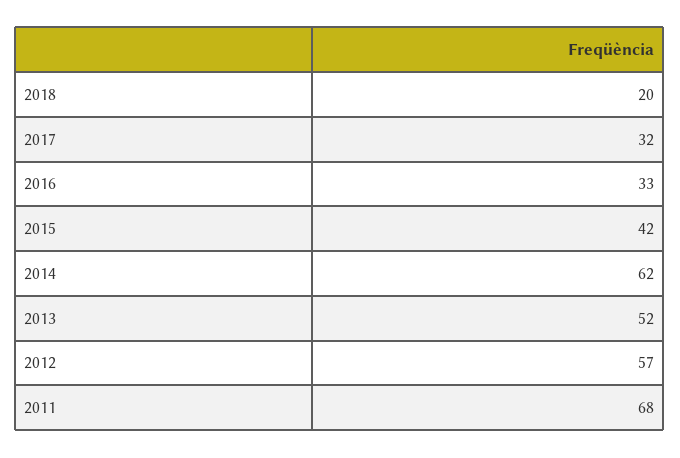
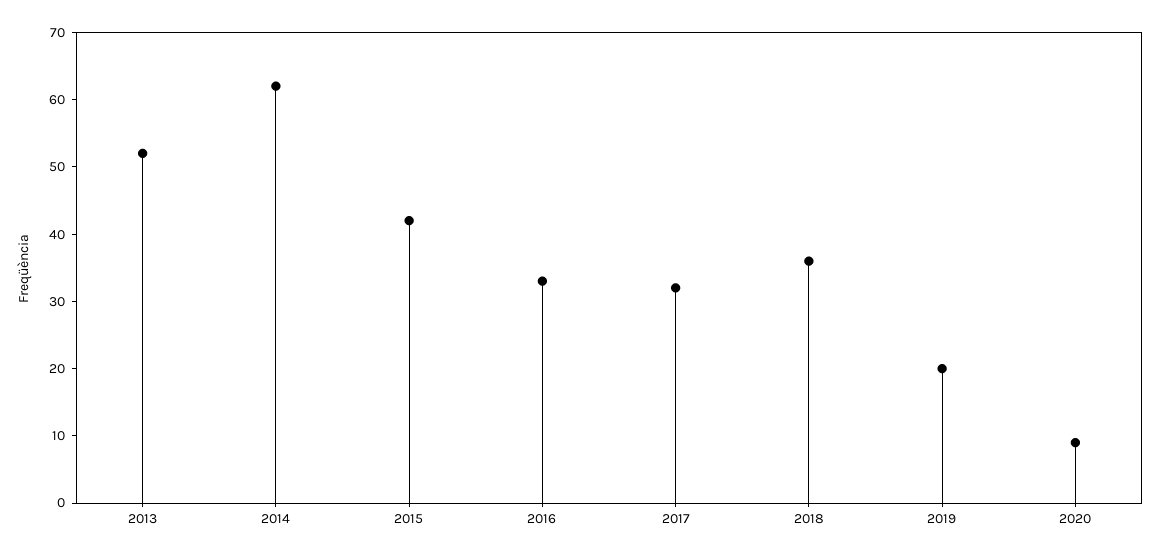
2018: 20 -> 35
2012: 57 -> none
2011: 68 -> none
2019: none -> 20
2020: none -> 10

